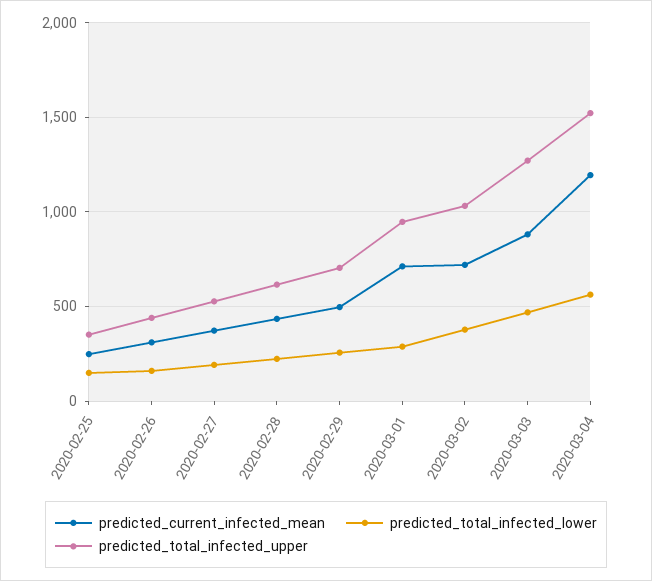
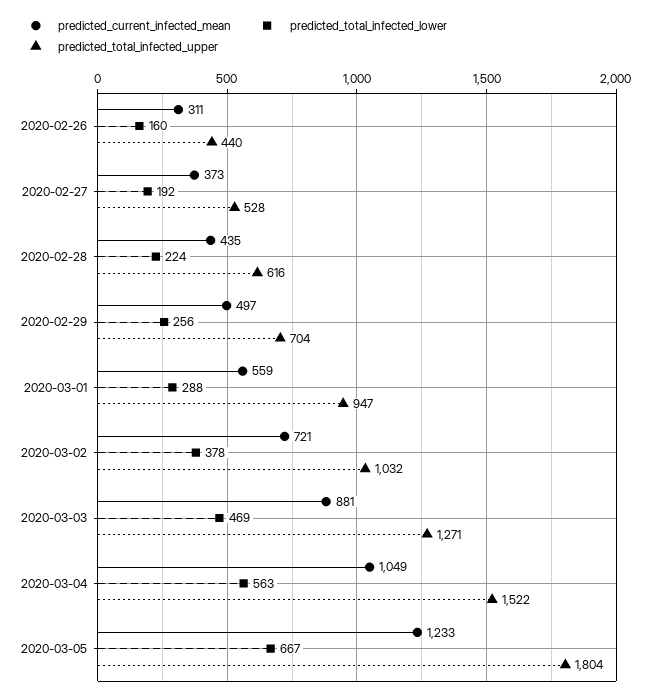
predicted_current_infected_mean, 2020-02-25: 250 -> none
predicted_total_infected_lower, 2020-02-25: 150 -> none
predicted_total_infected_upper, 2020-02-25: 350 -> none
predicted_current_infected_mean, 2020-03-01: 700 -> 559
predicted_current_infected_mean, 2020-03-04: 1200 -> 1049
predicted_current_infected_mean, 2020-03-05: none -> 1233
predicted_total_infected_lower, 2020-03-05: none -> 667
predicted_total_infected_upper, 2020-03-05: none -> 1804

